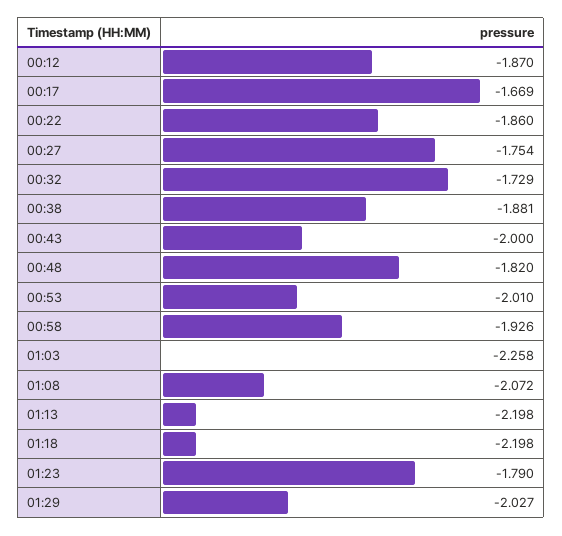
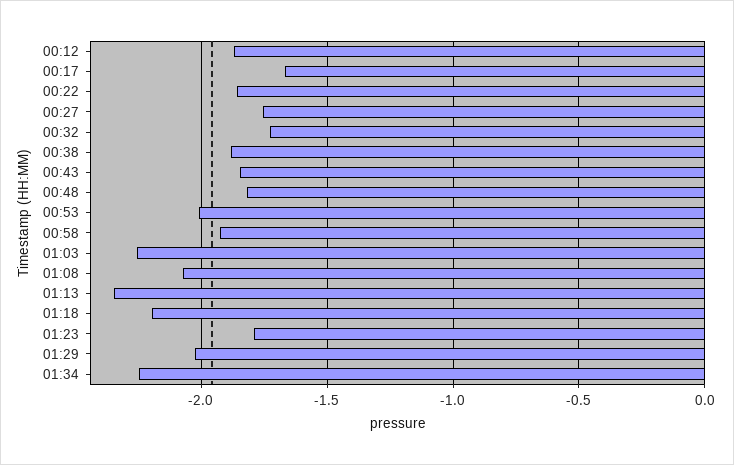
00:43: -2 -> -1.85
01:13: -2.198 -> -2.35
01:34: none -> -2.25

